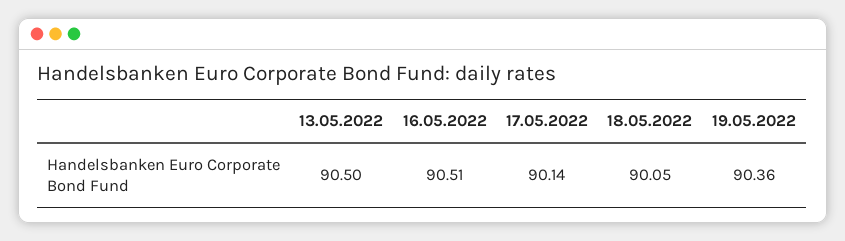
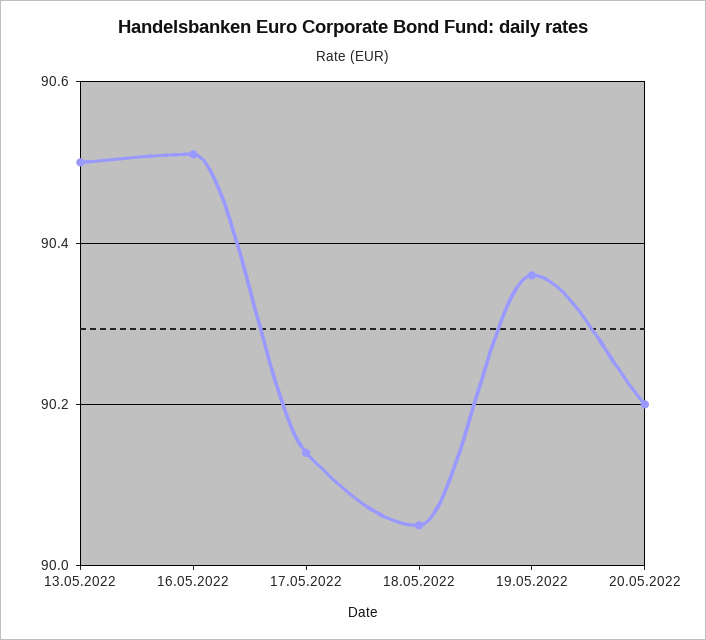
20.05.2022: none -> 90.2

